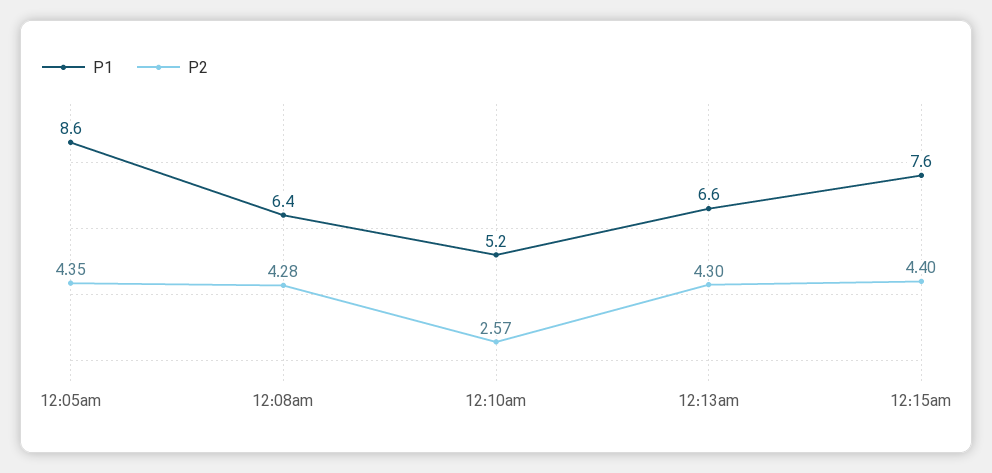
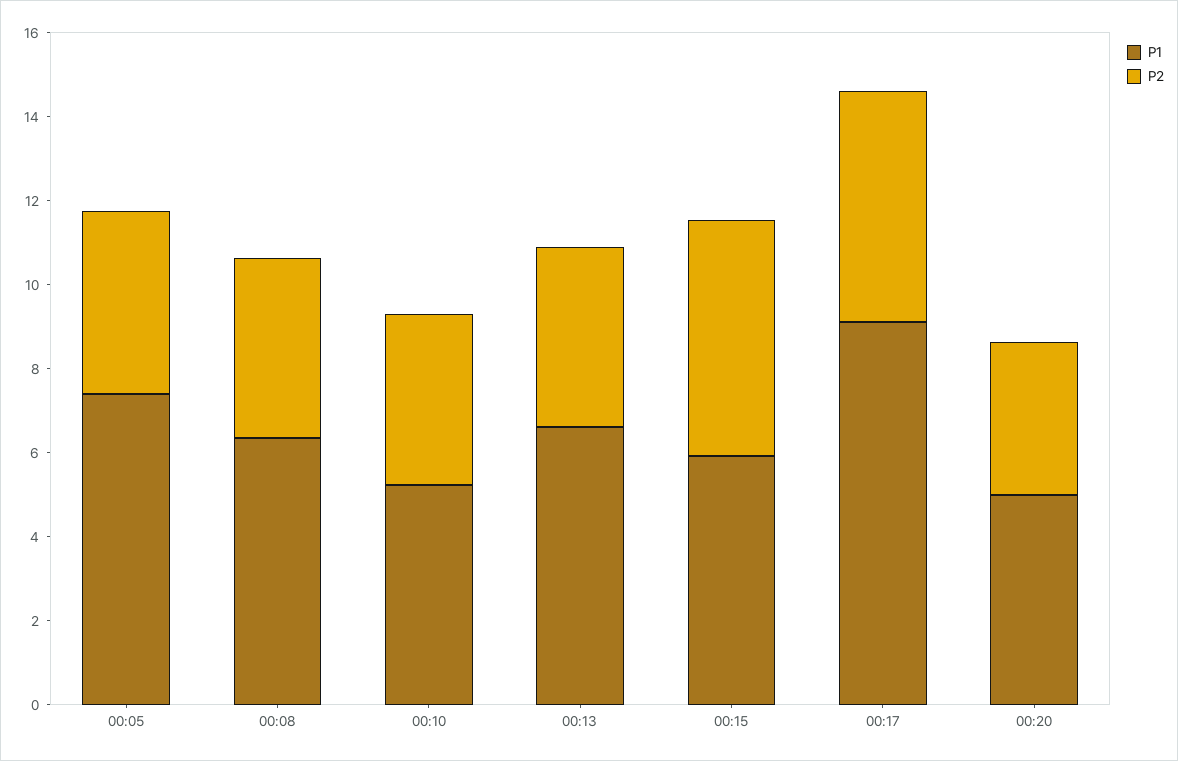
P1, 12:05am: 8.6 -> 7.5
P2, 12:10am: 2.57 -> 4
P1, 12:15am: 7.6 -> 6
P2, 12:15am: 4.4 -> 5.5
P1, 00:17: none -> 9
P2, 00:17: none -> 5.5
P1, 00:20: none -> 5
P2, 00:20: none -> 3.5

